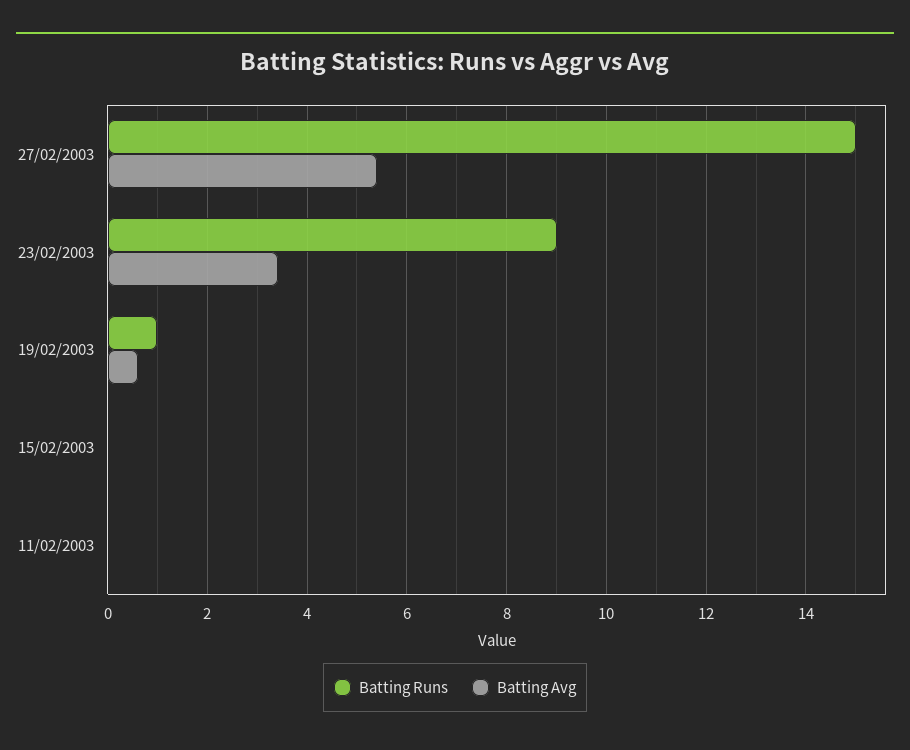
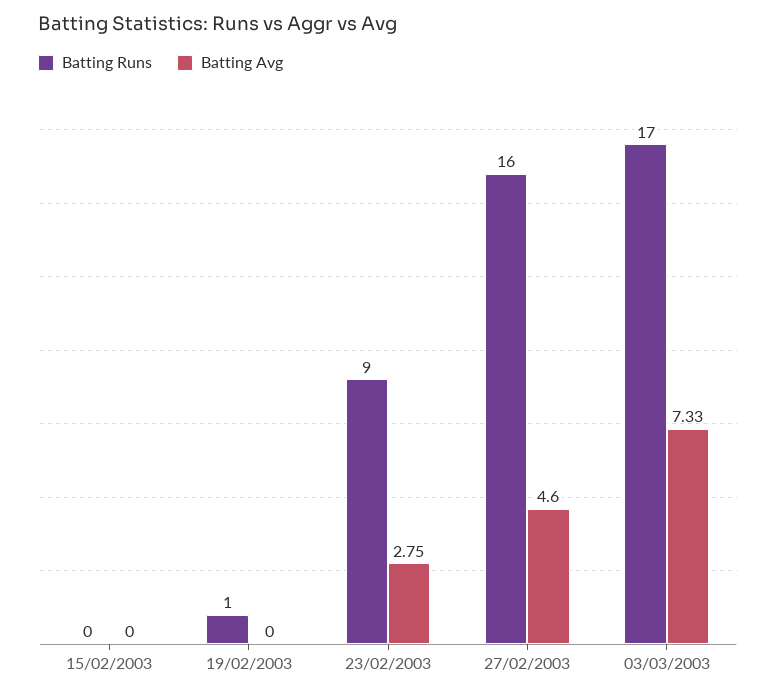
Batting Runs, 27/02/2003: 15 -> 16
Batting Avg, 27/02/2003: 5.4 -> 4.6
Batting Avg, 23/02/2003: 3.4 -> 2.75
Batting Avg, 19/02/2003: 0.6 -> 0
Batting Runs, 11/02/2003: 0 -> none
Batting Avg, 11/02/2003: 0 -> none
Batting Runs, 03/03/2003: none -> 17
Batting Avg, 03/03/2003: none -> 7.33

